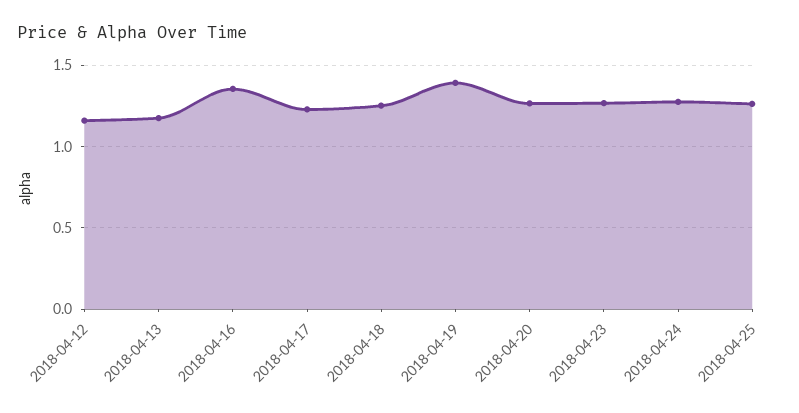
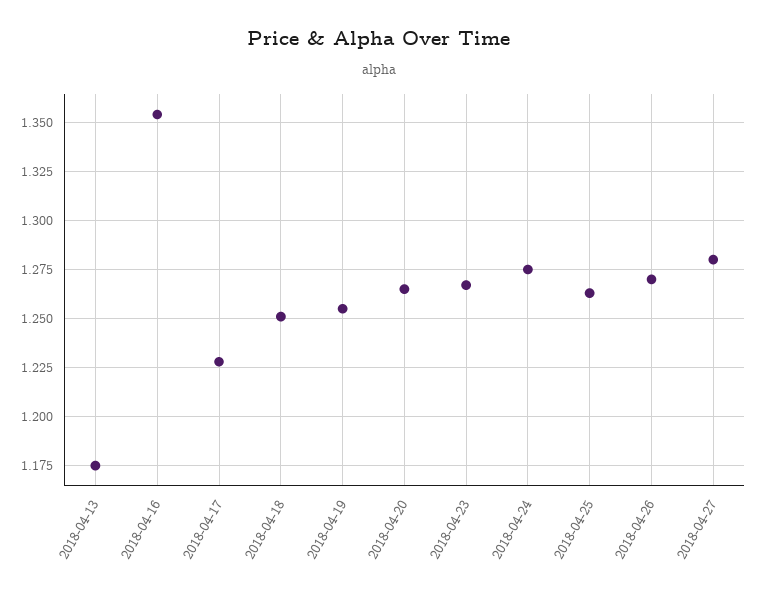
2018-04-12: 1.15 -> none
2018-04-19: 1.4 -> 1.255
2018-04-26: none -> 1.27
2018-04-27: none -> 1.28

